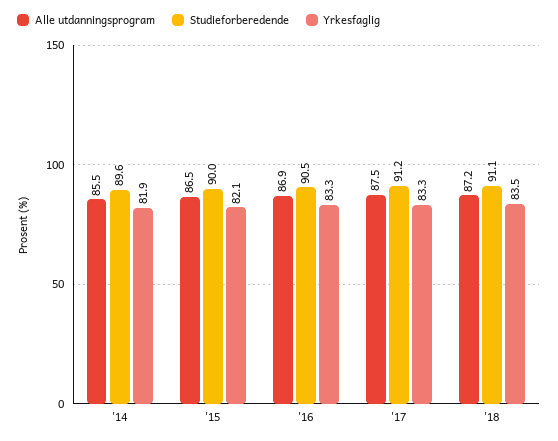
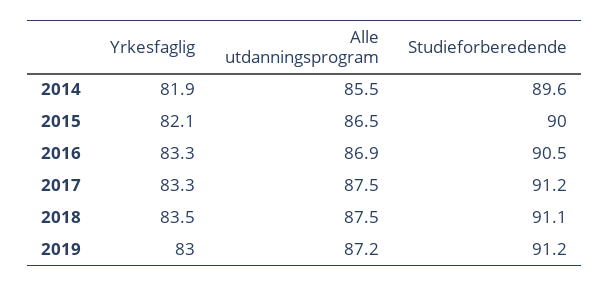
Alle utdanningsprogram, '18: 87.2 -> 87.5
Yrkesfaglig, 2019: none -> 83
Alle utdanningsprogram, 2019: none -> 87.2
Studieforberedende, 2019: none -> 91.2

